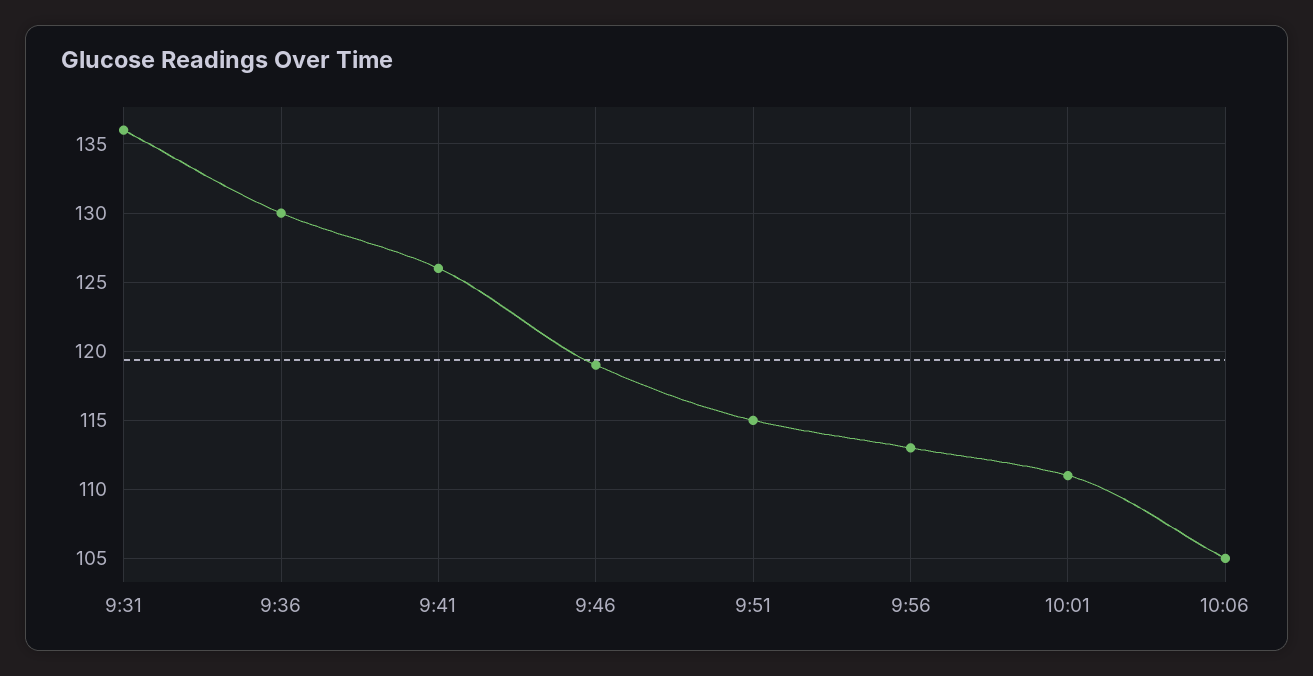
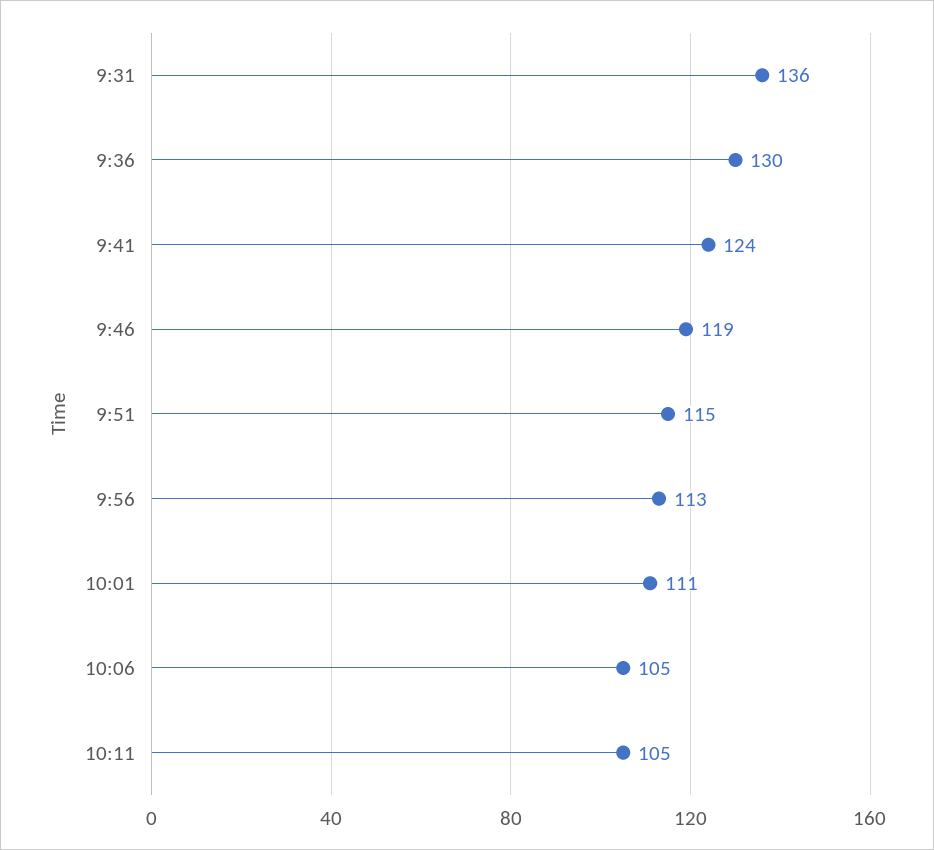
9:41: 126 -> 124
10:11: none -> 105

